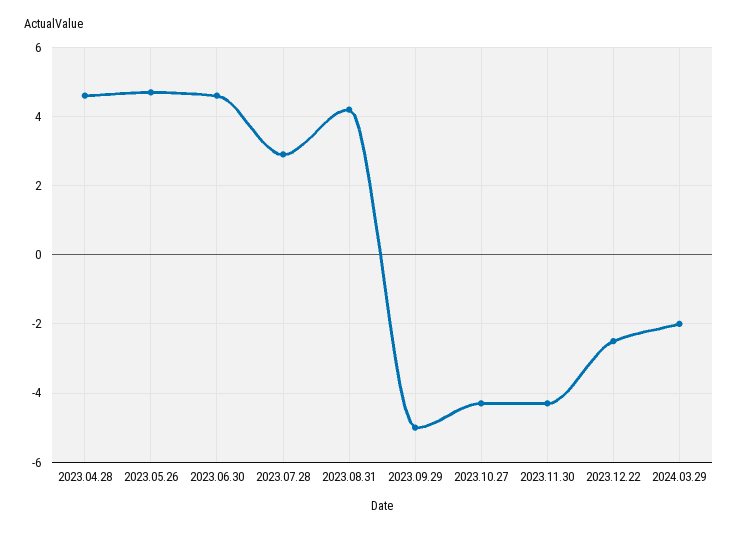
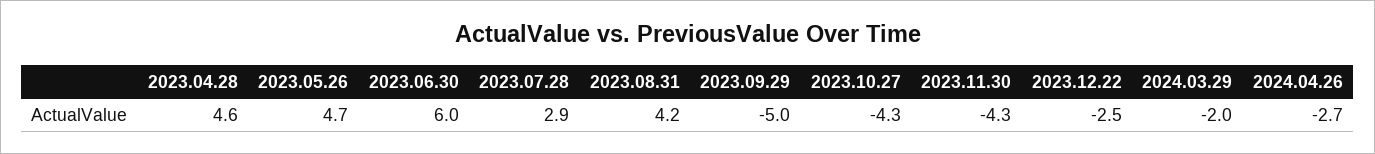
2023.06.30: 4.5 -> 6
2024.04.26: none -> -2.7

